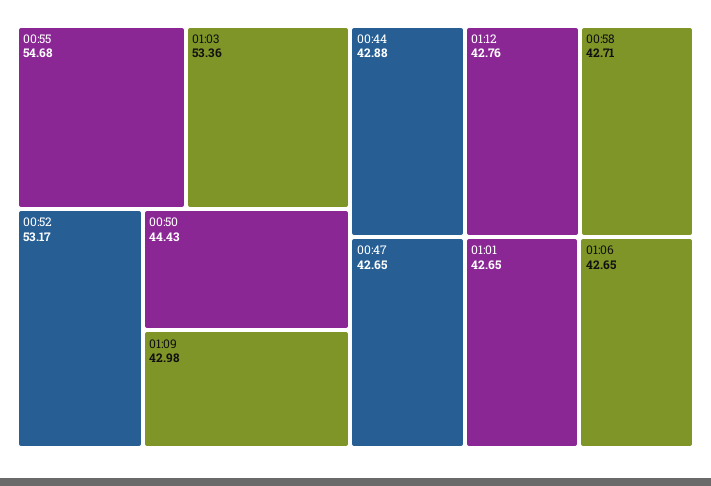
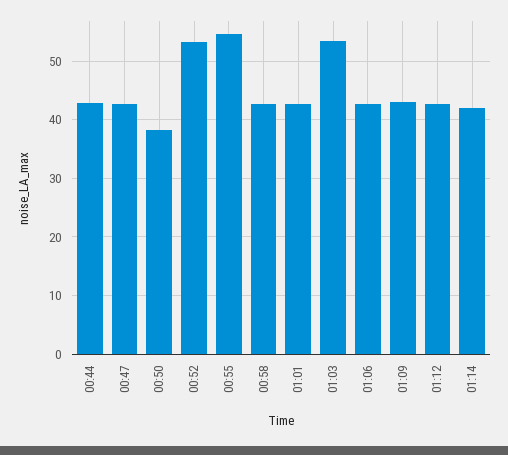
00:50: 44.43 -> 38
01:14: none -> 42

